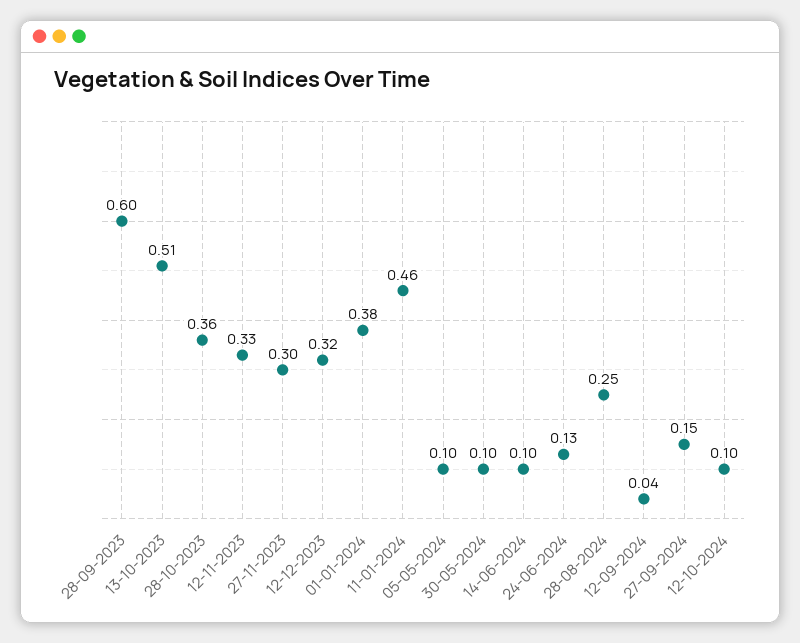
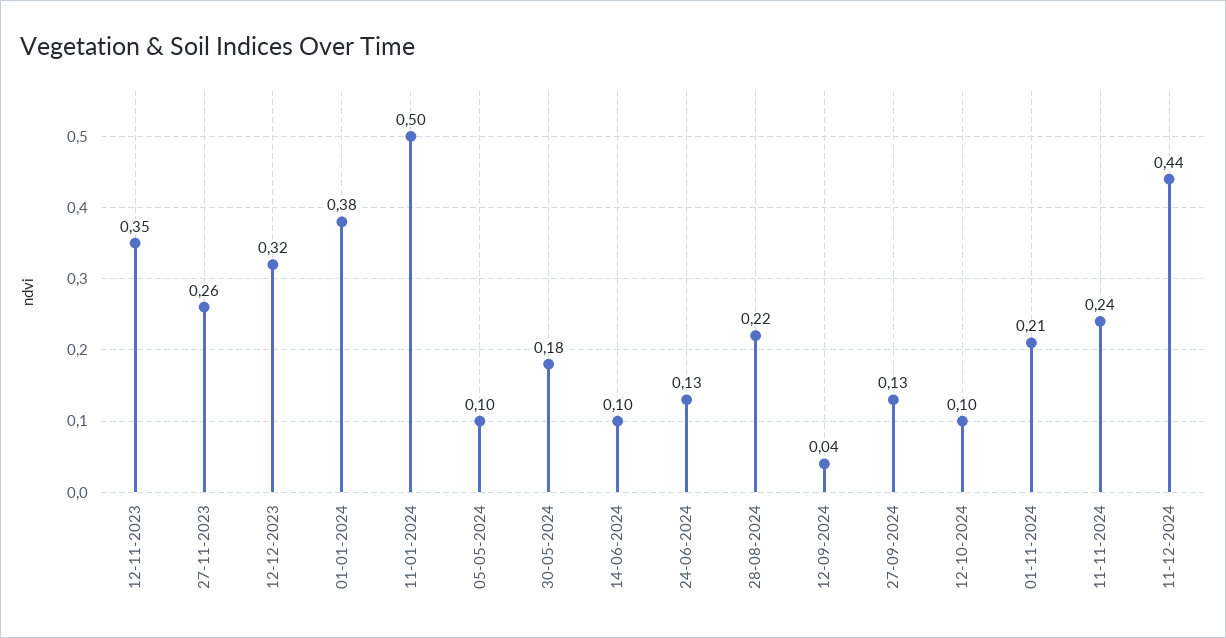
28-09-2023: 0.6 -> none
13-10-2023: 0.51 -> none
28-10-2023: 0.36 -> none
12-11-2023: 0.33 -> 0.35
27-11-2023: 0.3 -> 0.26
11-01-2024: 0.46 -> 0.5
30-05-2024: 0.1 -> 0.18
28-08-2024: 0.25 -> 0.22
27-09-2024: 0.15 -> 0.13
01-11-2024: none -> 0.21
11-11-2024: none -> 0.24
11-12-2024: none -> 0.44

